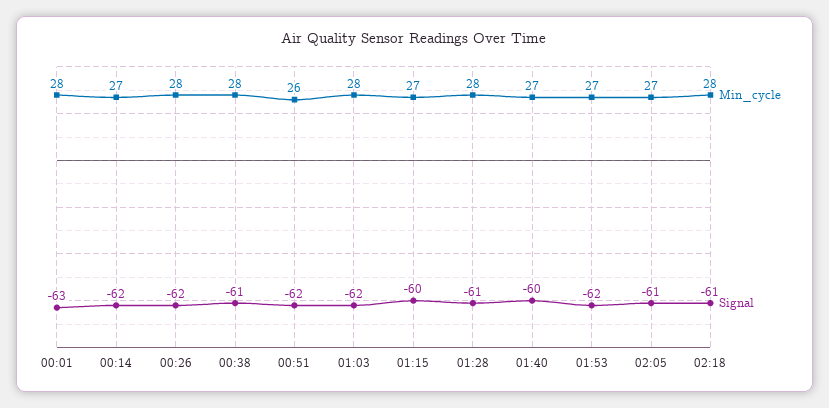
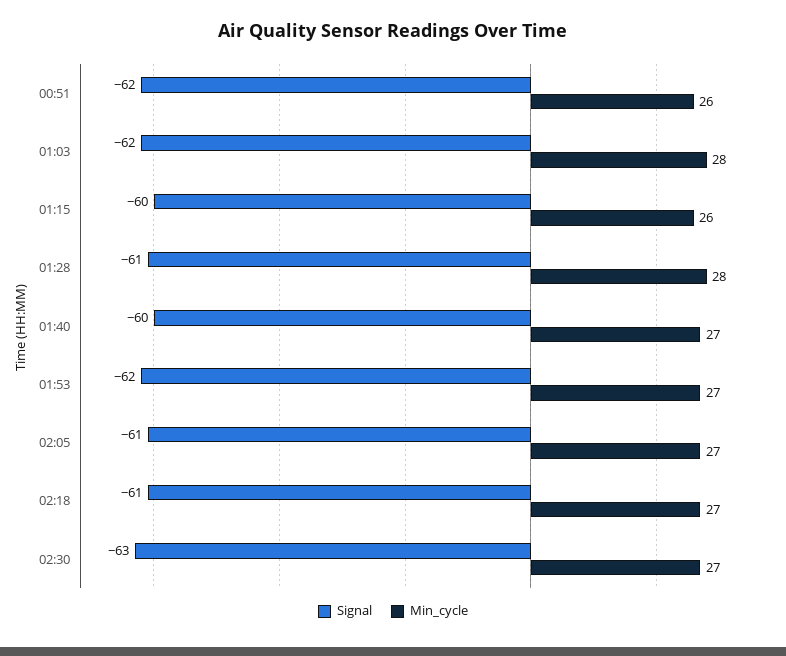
Min_cycle, 00:01: 28 -> none
Signal, 00:01: -63 -> none
Min_cycle, 00:14: 27 -> none
Signal, 00:14: -62 -> none
Min_cycle, 00:26: 28 -> none
Signal, 00:26: -62 -> none
Min_cycle, 00:38: 28 -> none
Signal, 00:38: -61 -> none
Min_cycle, 01:15: 27 -> 26
Min_cycle, 02:18: 28 -> 27
Signal, 02:30: none -> -63
Min_cycle, 02:30: none -> 27

